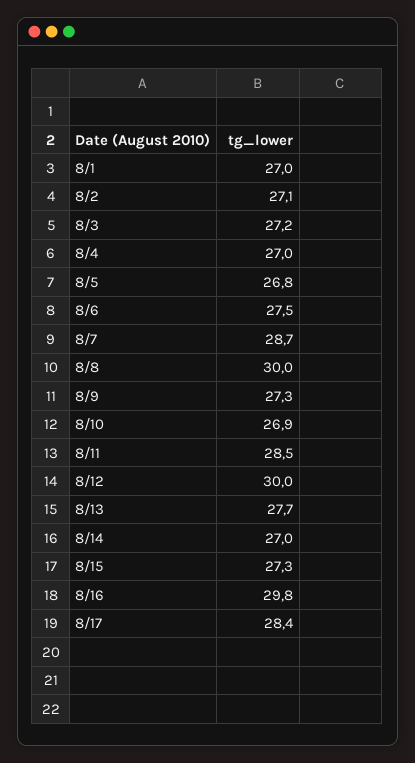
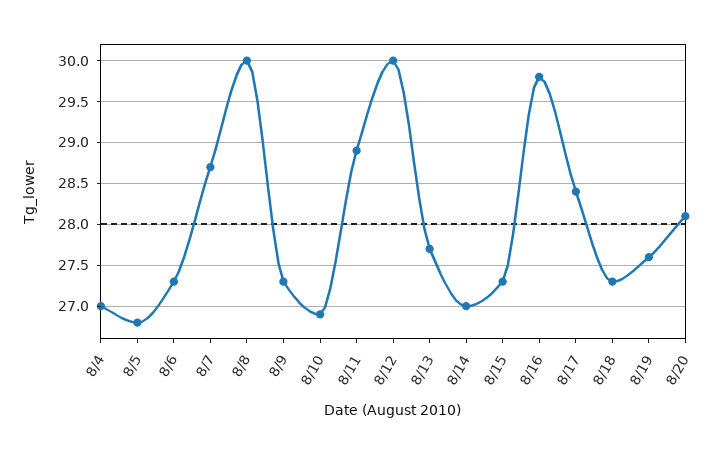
8/1: 27 -> none
8/2: 27.1 -> none
8/3: 27.2 -> none
8/6: 27.5 -> 27.3
8/11: 28.5 -> 28.9
8/18: none -> 27.3
8/19: none -> 27.6
8/20: none -> 28.1

